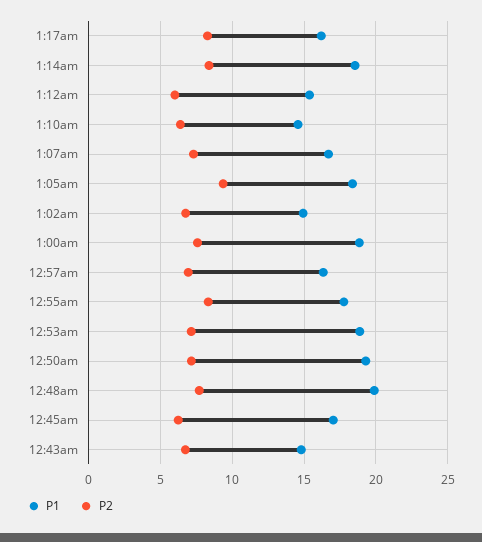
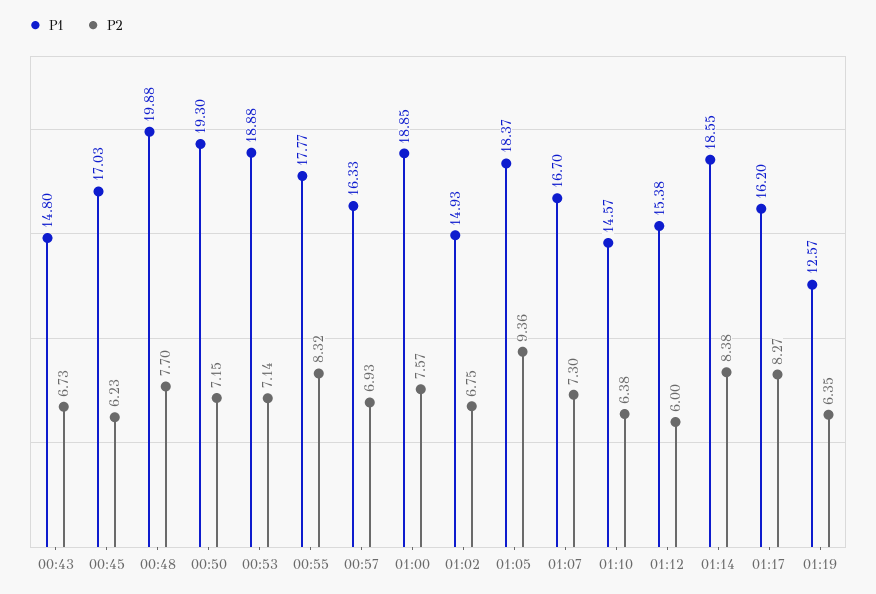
P1, 01:19: none -> 12.57
P2, 01:19: none -> 6.35

